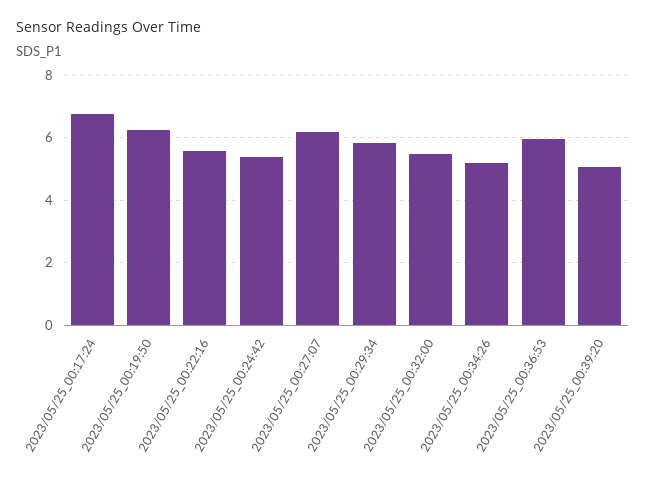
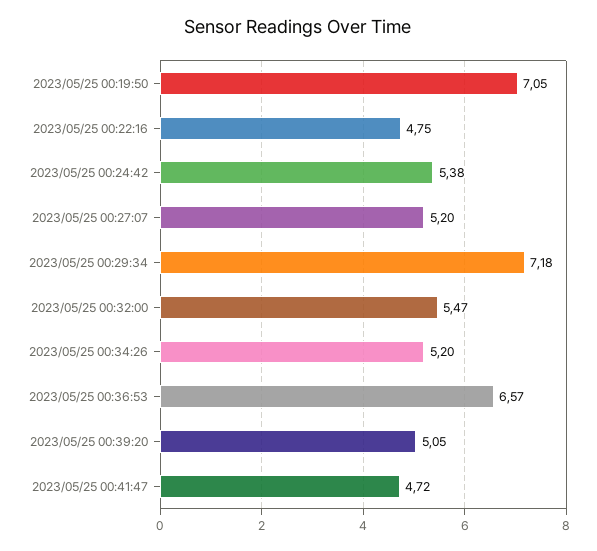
2023/05/25_00:17:24: 6.8 -> none
2023/05/25_00:19:50: 6.2 -> 7.05
2023/05/25_00:22:16: 5.6 -> 4.75
2023/05/25_00:27:07: 6.2 -> 5.2
2023/05/25_00:29:34: 5.8 -> 7.18
2023/05/25_00:36:53: 6 -> 6.57
2023/05/25 00:41:47: none -> 4.72

